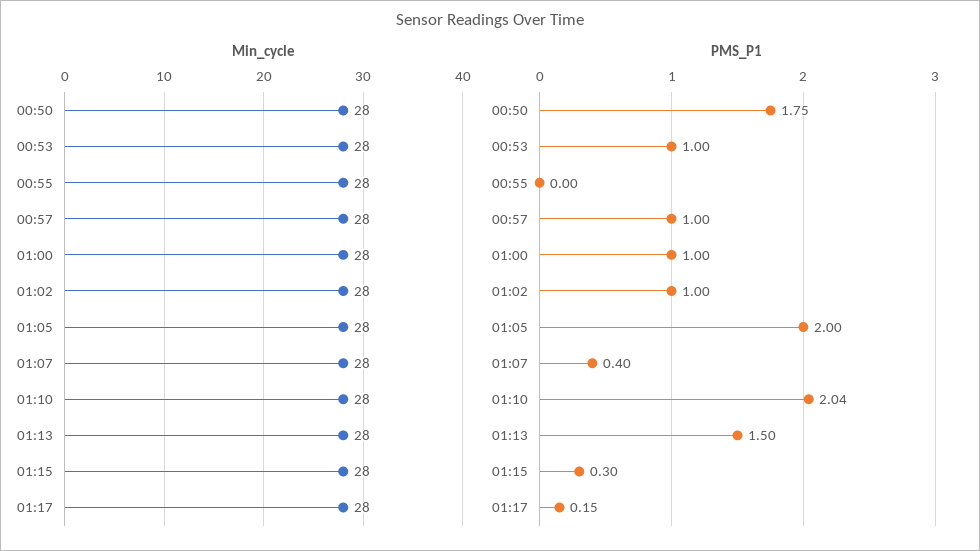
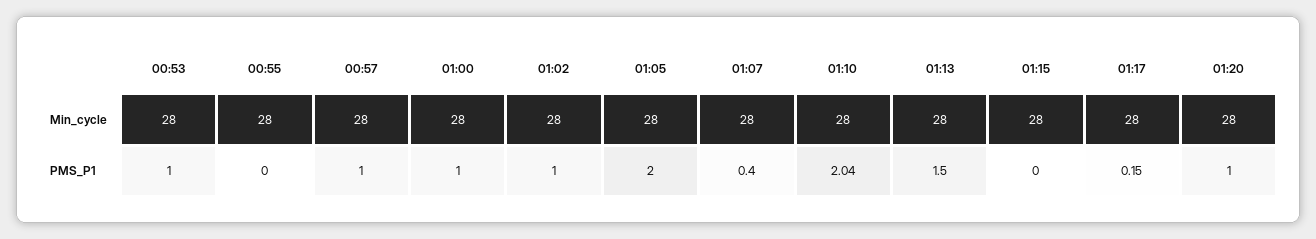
Min_cycle, 00:50: 28 -> none
PMS_P1, 00:50: 1.75 -> none
PMS_P1, 01:15: 0.3 -> 0
Min_cycle, 01:20: none -> 28
PMS_P1, 01:20: none -> 1

